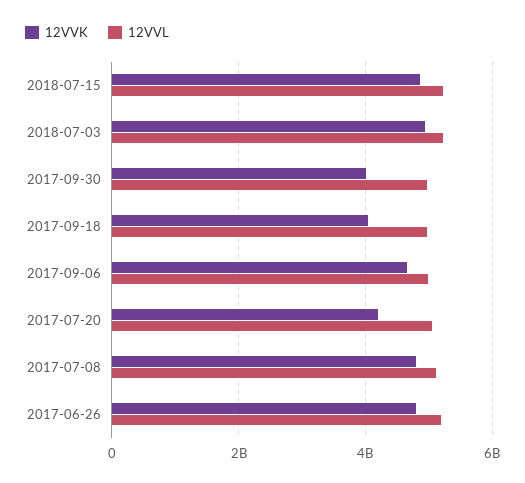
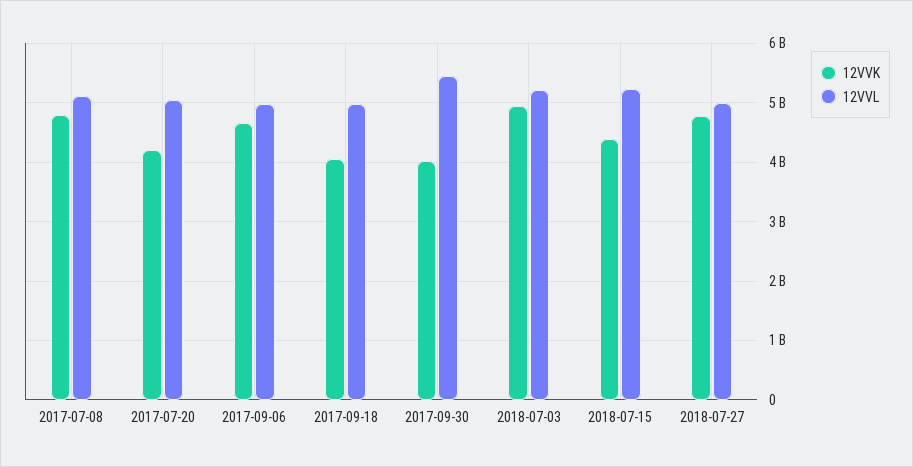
12VVK, 2018-07-15: 4800000000 -> 4400000000
12VVL, 2017-09-30: 5000000000 -> 5400000000
12VVK, 2017-06-26: 4800000000 -> none
12VVL, 2017-06-26: 5200000000 -> none
12VVK, 2018-07-27: none -> 4800000000
12VVL, 2018-07-27: none -> 5000000000

